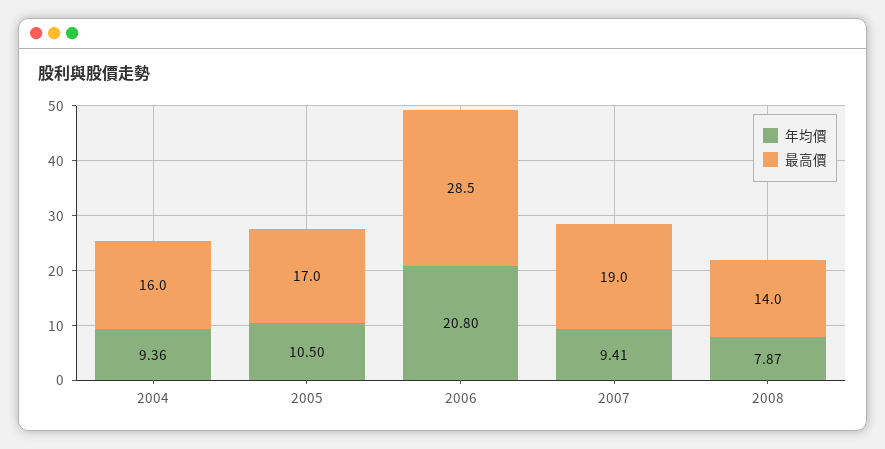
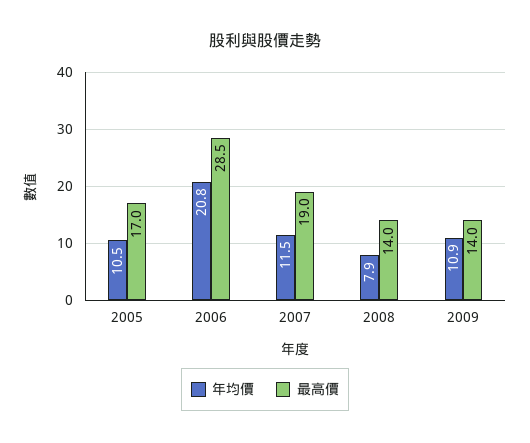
年均價, 2004: 9.36 -> none
最高價, 2004: 16 -> none
年均價, 2007: 9.41 -> 11.5
年均價, 2009: none -> 10.9
最高價, 2009: none -> 14

